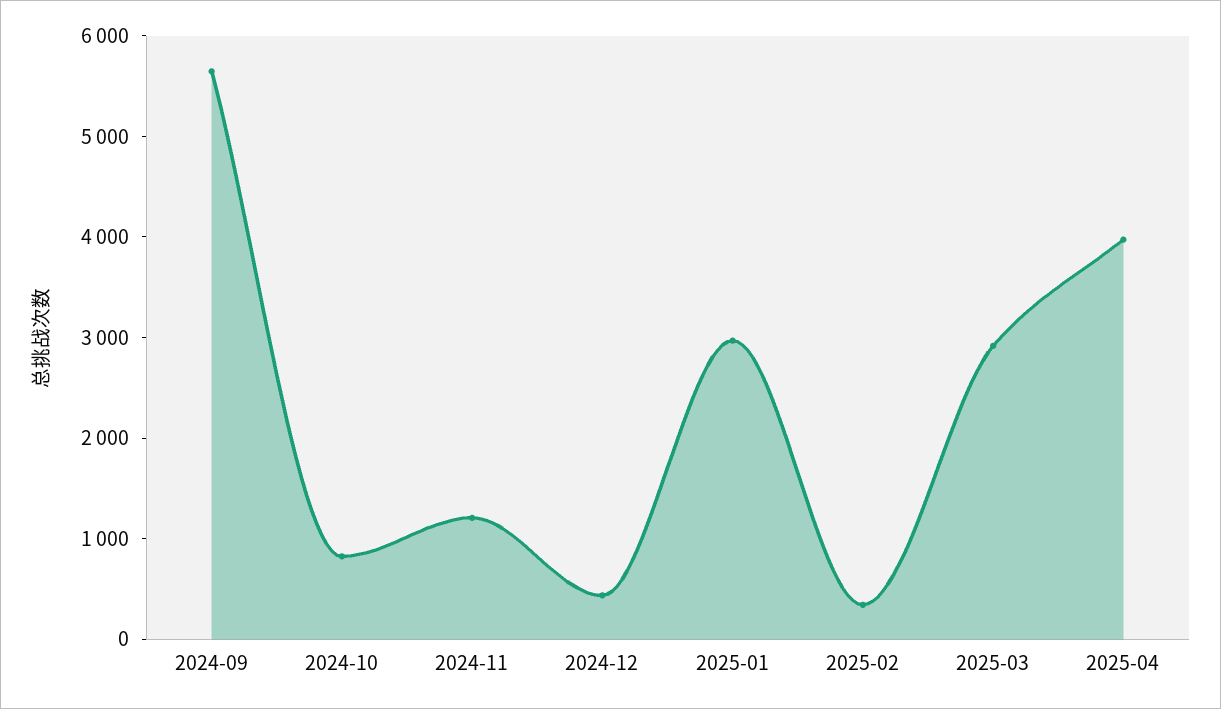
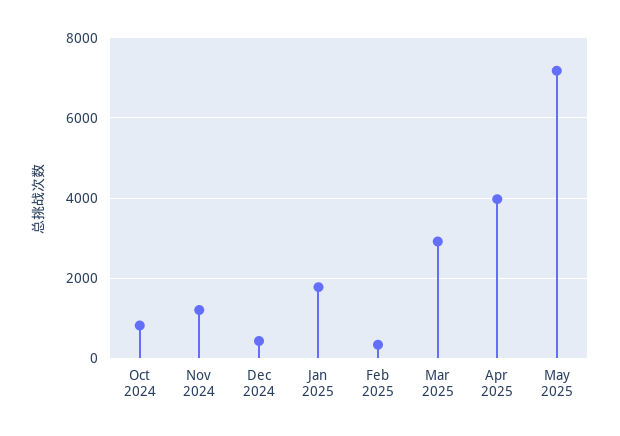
2024-09: 5600 -> none
2025-01: 3000 -> 1800
May 2025: none -> 7200

